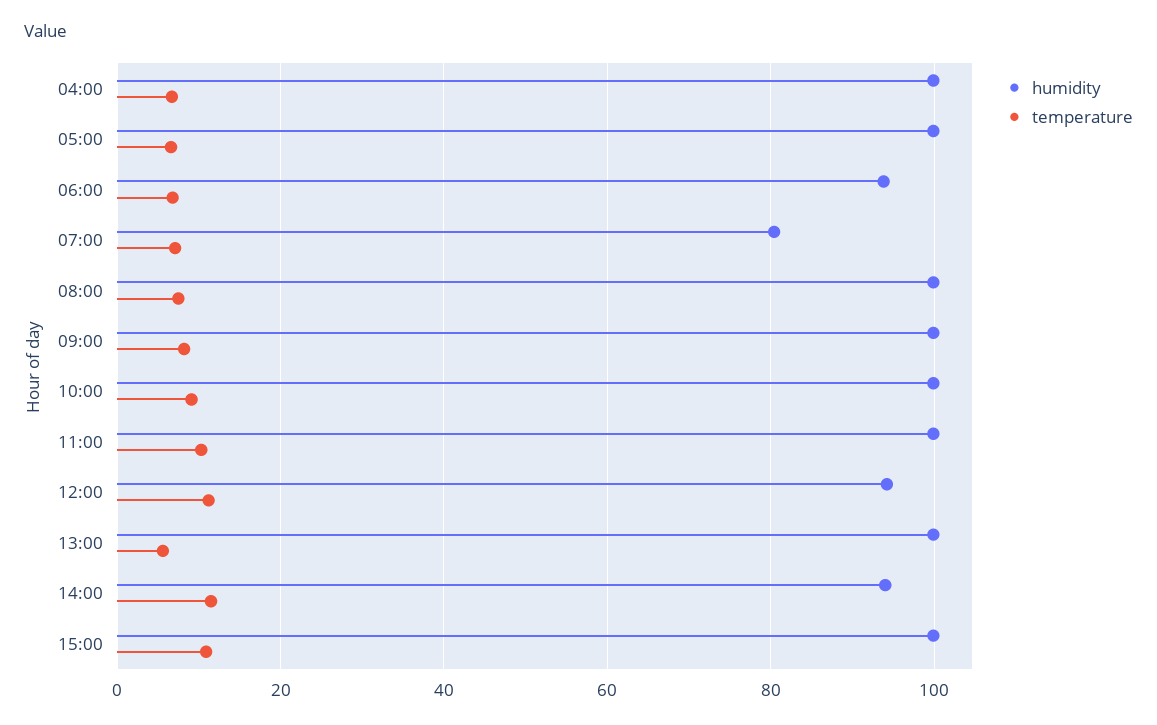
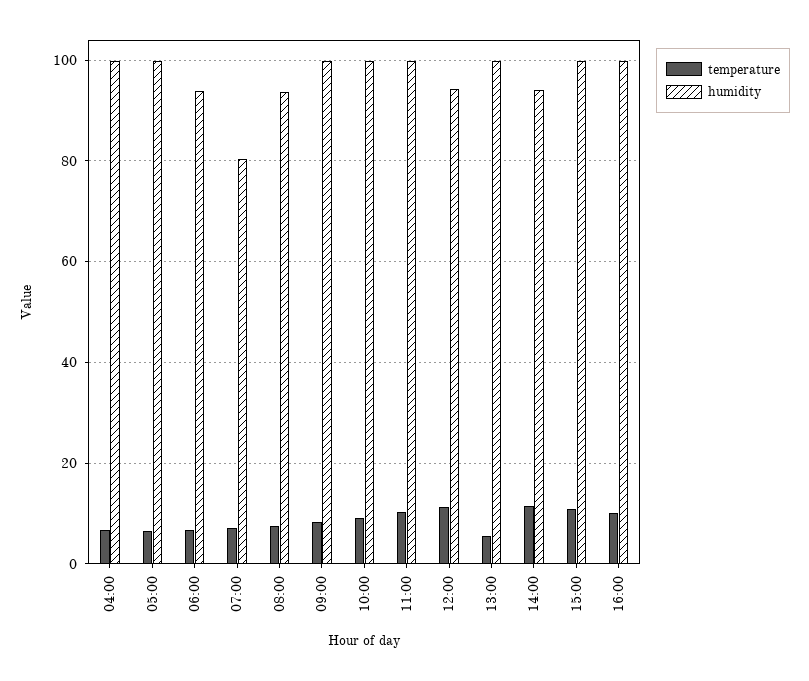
humidity, 08:00: 100 -> 94
temperature, 16:00: none -> 10
humidity, 16:00: none -> 100

